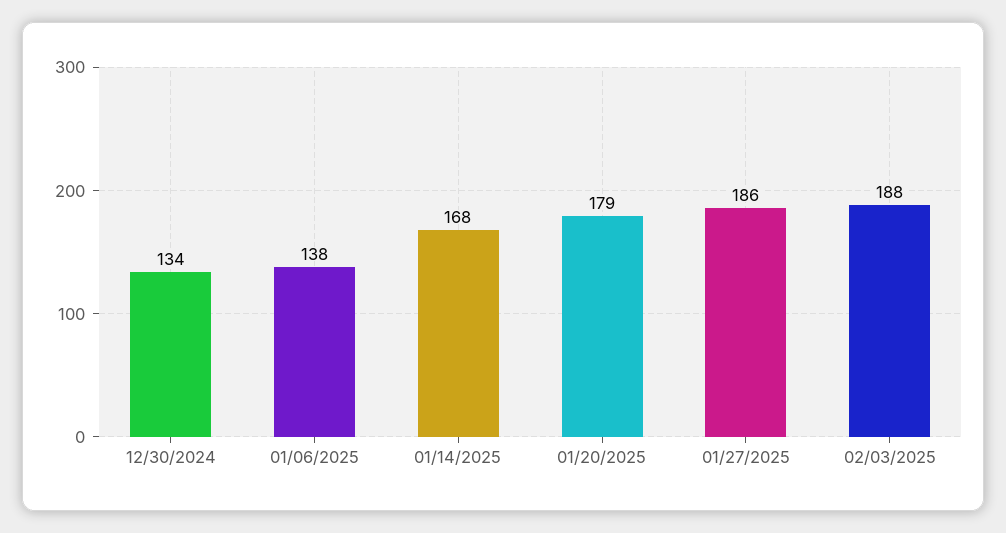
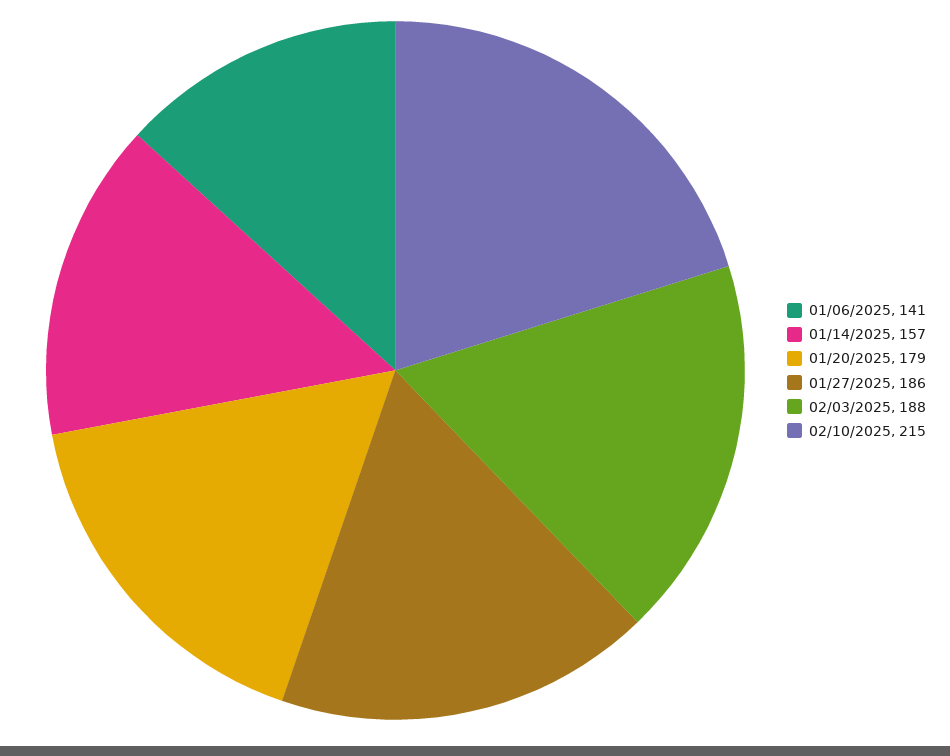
12/30/2024: 134 -> none
01/06/2025: 138 -> 141
01/14/2025: 168 -> 157
02/10/2025: none -> 215

